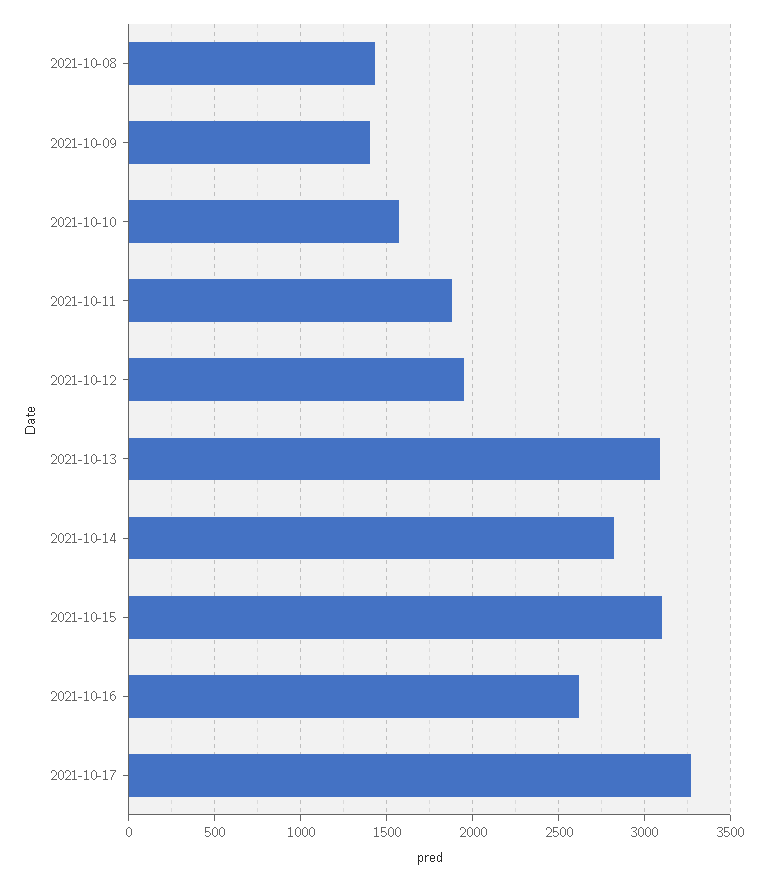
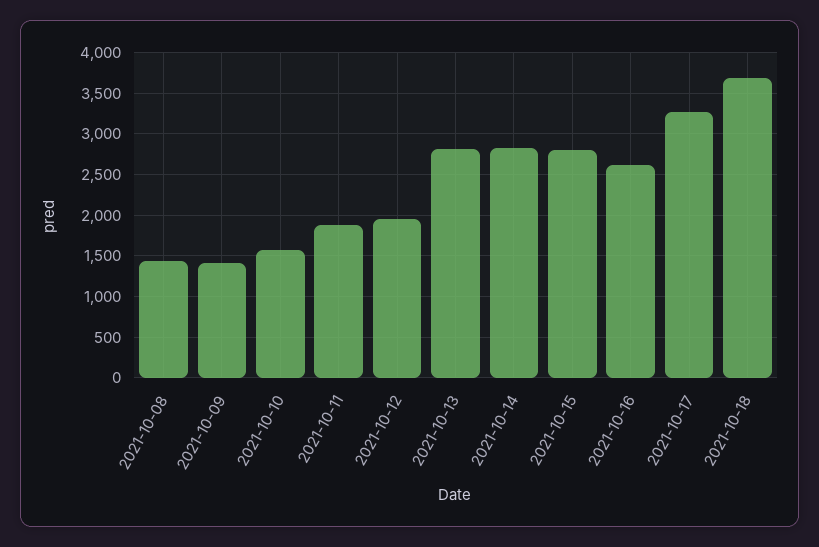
2021-10-13: 3100 -> 2800
2021-10-15: 3100 -> 2800
2021-10-18: none -> 3700

